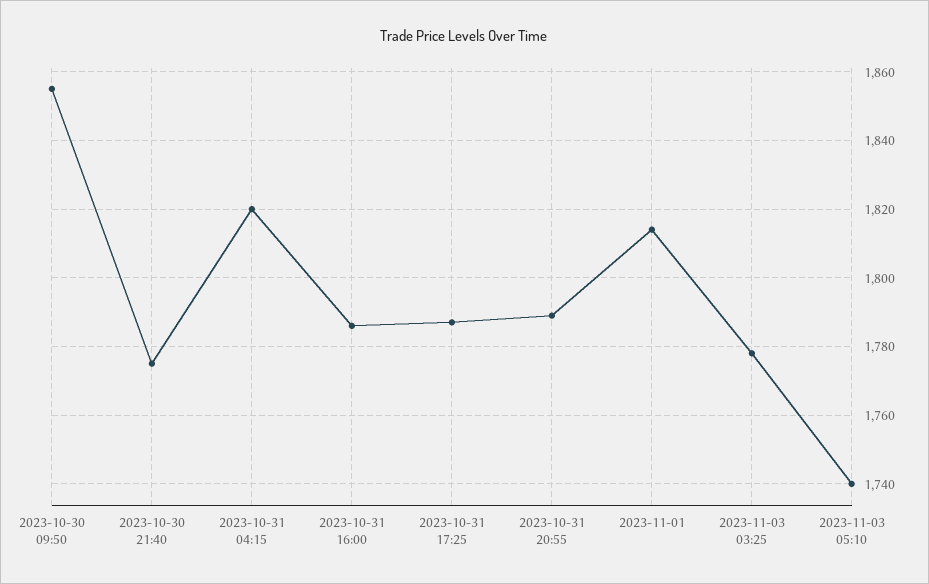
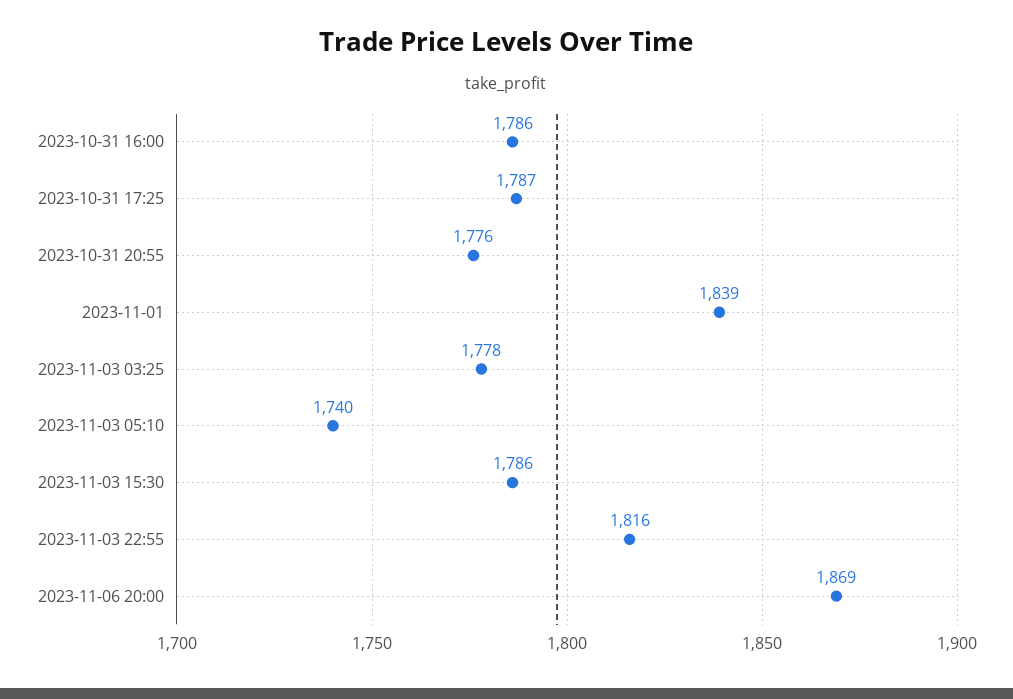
2023-10-30 09:50: 1855 -> none
2023-10-30 21:40: 1775 -> none
2023-10-31 04:15: 1820 -> none
2023-10-31 20:55: 1790 -> 1776
2023-11-01: 1815 -> 1839
2023-11-03 15:30: none -> 1786
2023-11-03 22:55: none -> 1816
2023-11-06 20:00: none -> 1869

